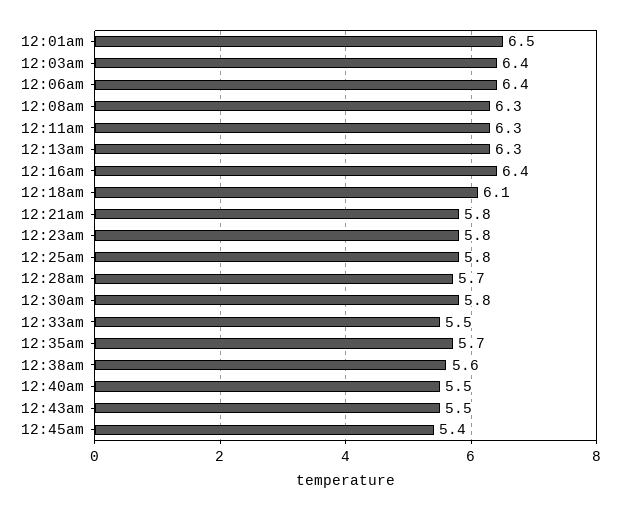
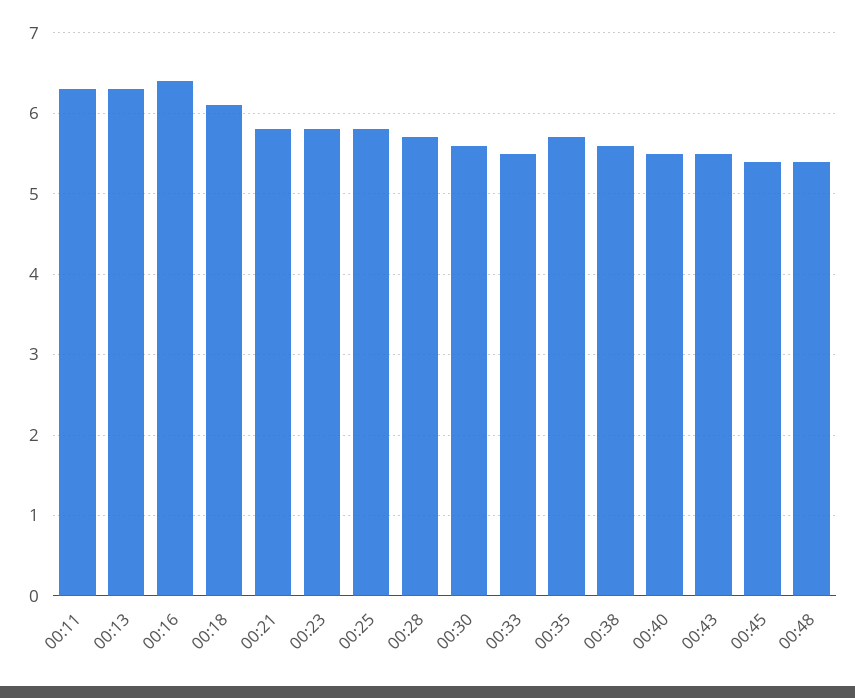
12:01am: 6.5 -> none
12:03am: 6.4 -> none
12:06am: 6.4 -> none
12:08am: 6.3 -> none
12:30am: 5.8 -> 5.6
00:48: none -> 5.4

